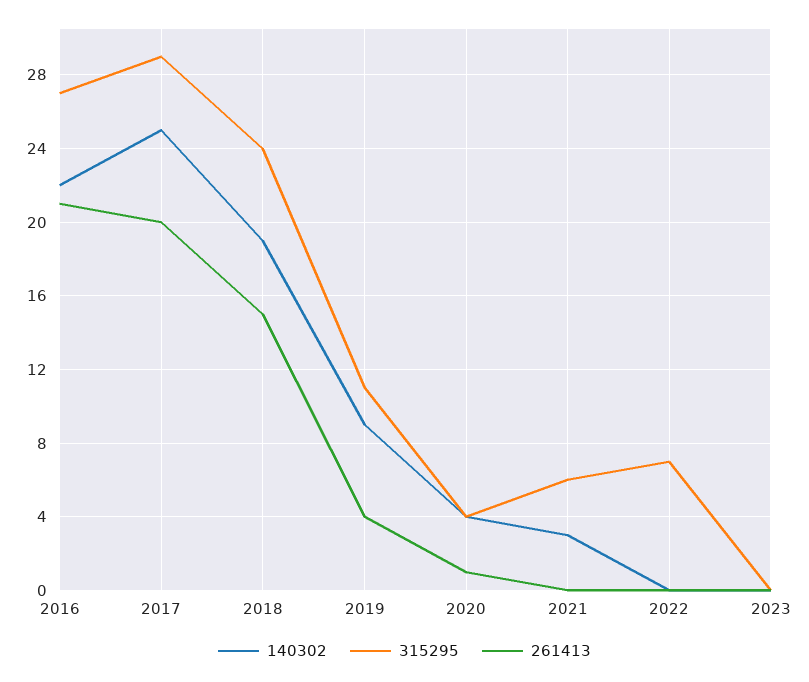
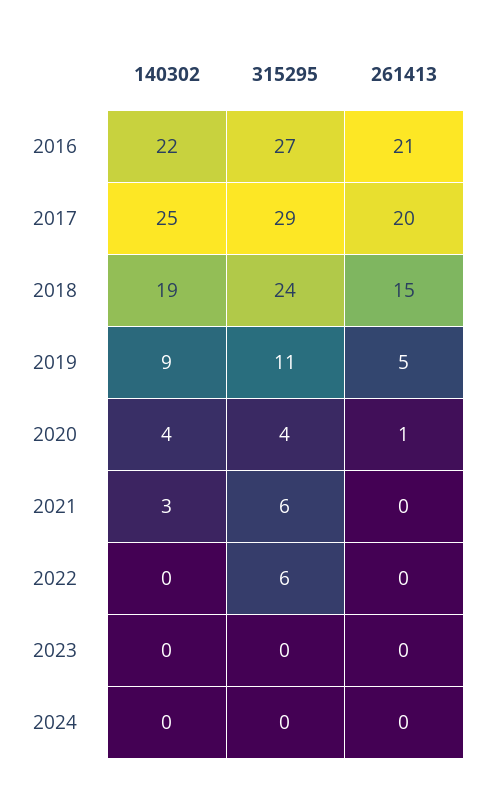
261413, 2019: 4 -> 5
315295, 2022: 7 -> 6
140302, 2024: none -> 0
315295, 2024: none -> 0
261413, 2024: none -> 0

